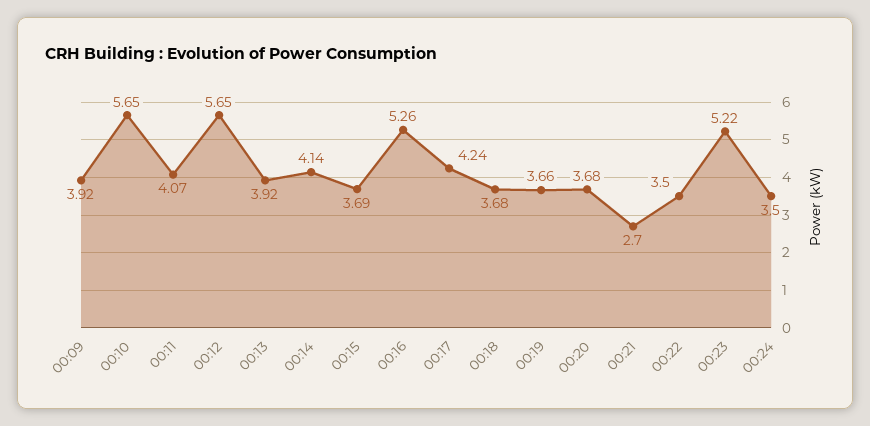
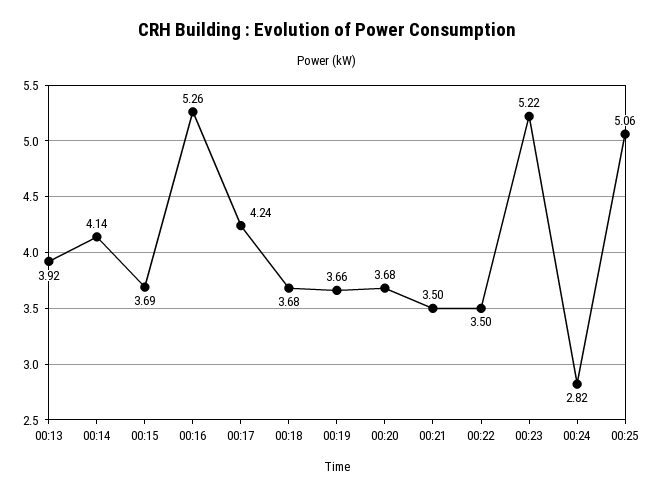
00:09: 3.92 -> none
00:10: 5.65 -> none
00:11: 4.07 -> none
00:12: 5.65 -> none
00:21: 2.7 -> 3.5
00:24: 3.5 -> 2.82
00:25: none -> 5.06

